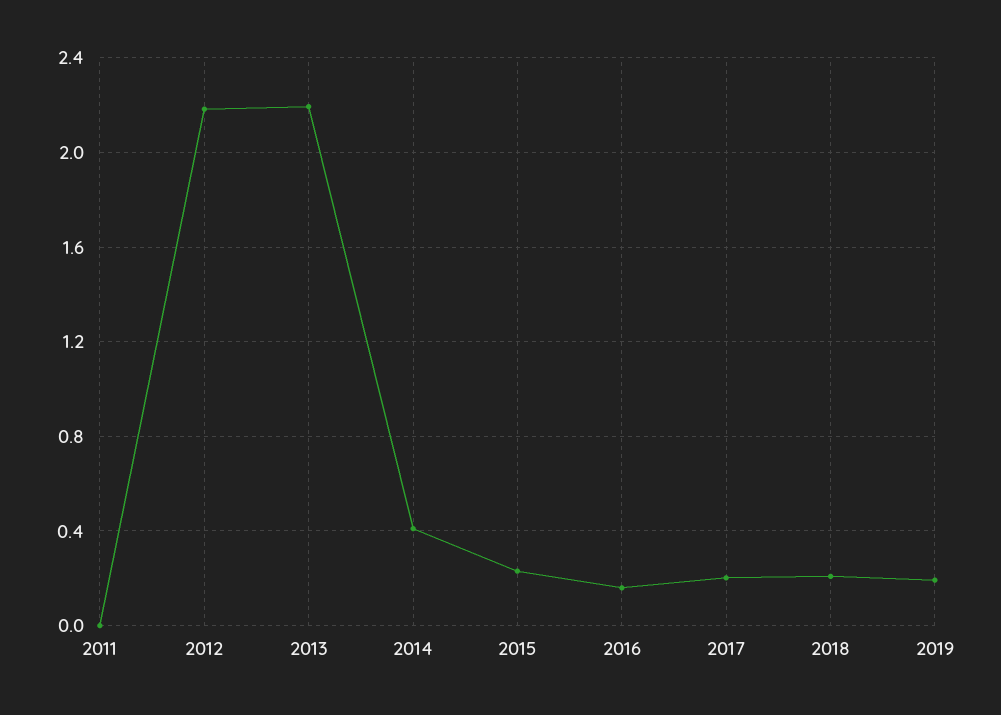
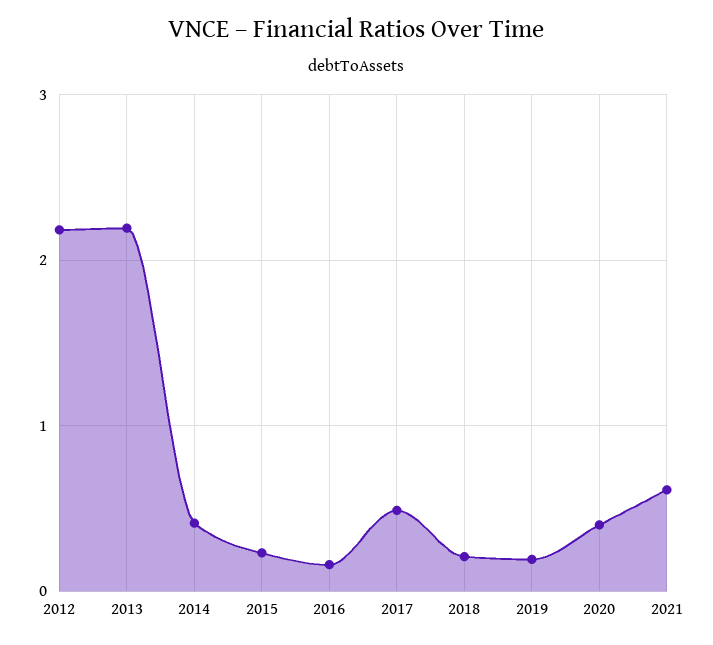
2011: 0 -> none
2017: 0.2 -> 0.5
2020: none -> 0.4
2021: none -> 0.6

